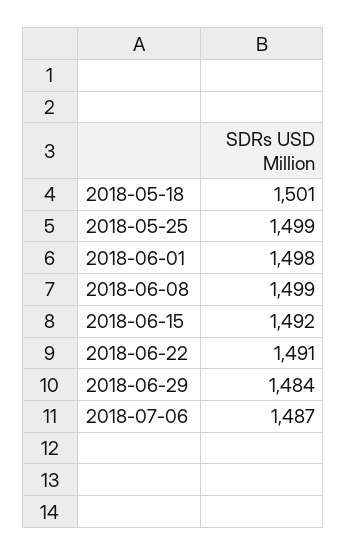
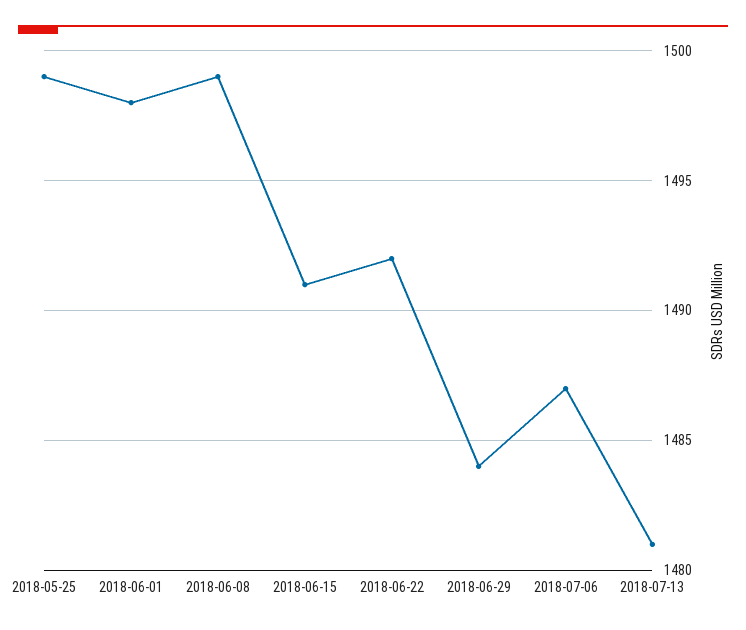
2018-05-18: 1501 -> none
2018-06-15: 1492 -> 1491
2018-06-22: 1491 -> 1492
2018-07-13: none -> 1481

